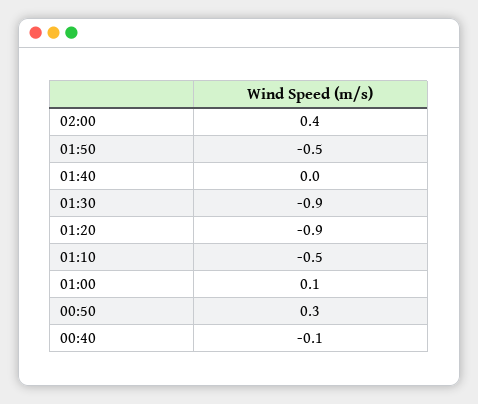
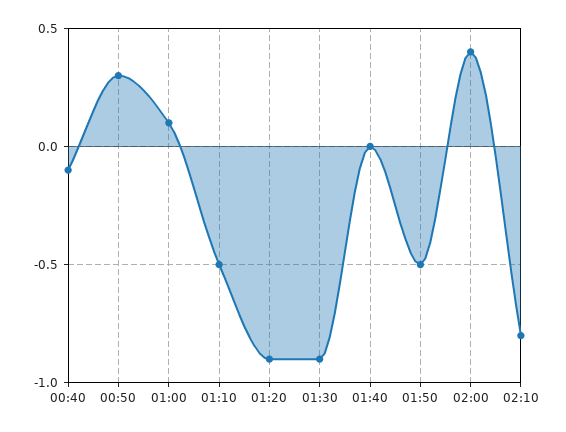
02:10: none -> -0.8

